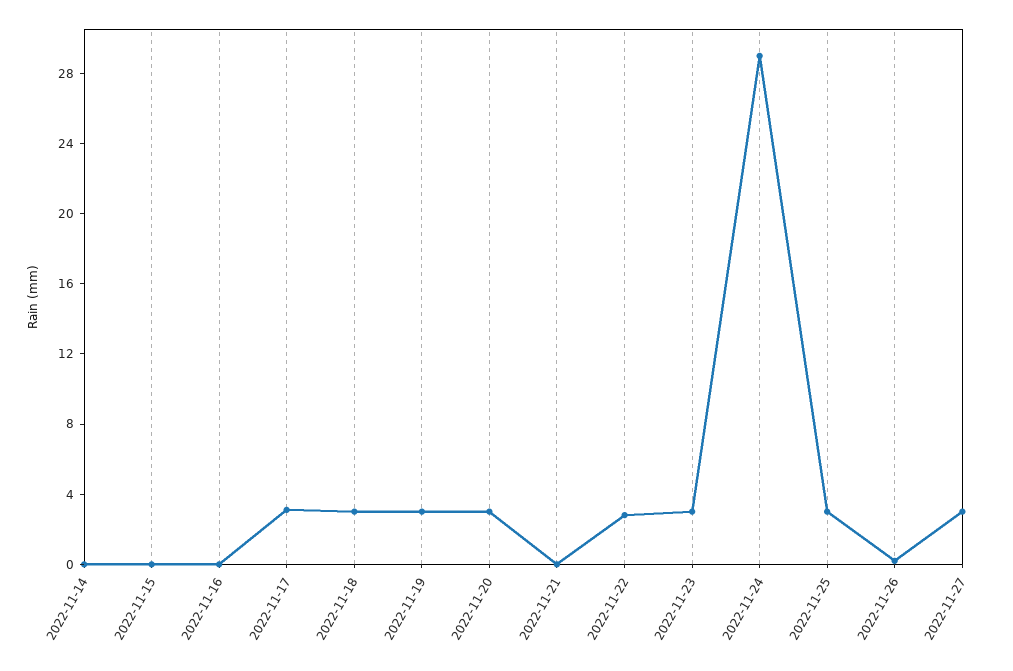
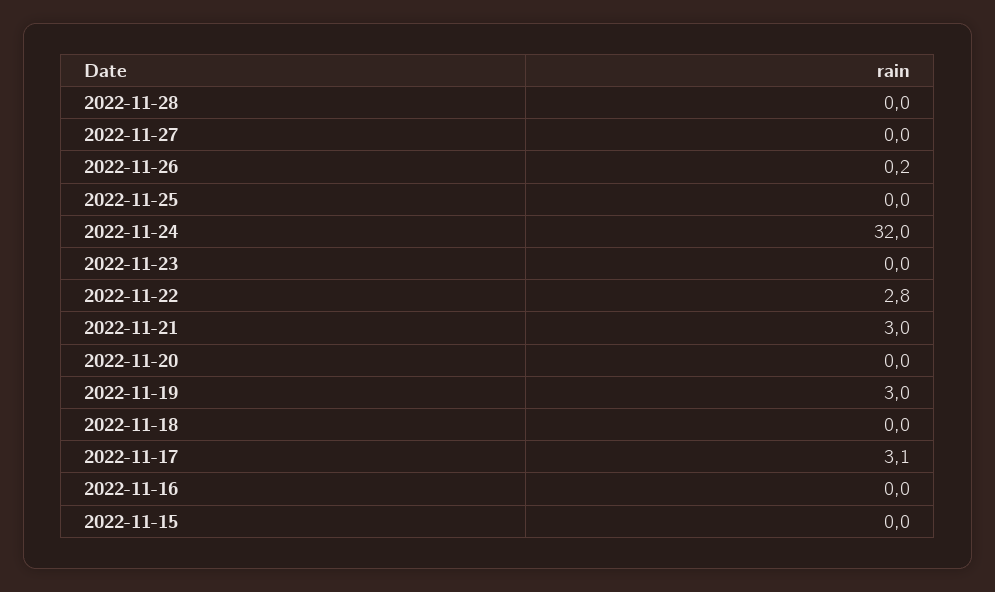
2022-11-14: 0 -> none
2022-11-18: 3 -> 0
2022-11-20: 3 -> 0
2022-11-21: 0 -> 3
2022-11-23: 3 -> 0
2022-11-24: 29 -> 32
2022-11-25: 3 -> 0
2022-11-27: 3 -> 0
2022-11-28: none -> 0

